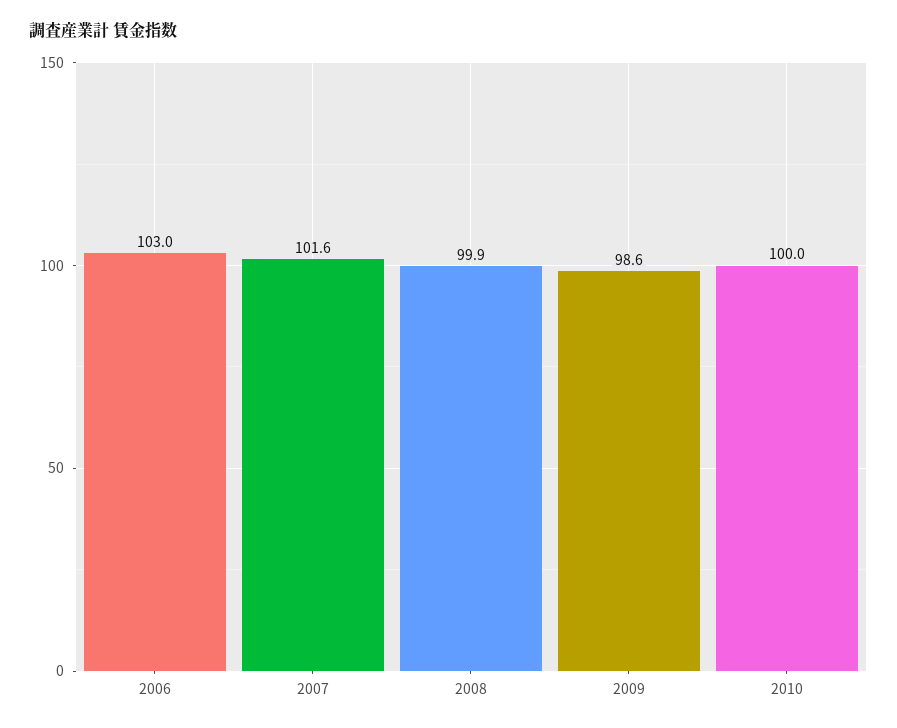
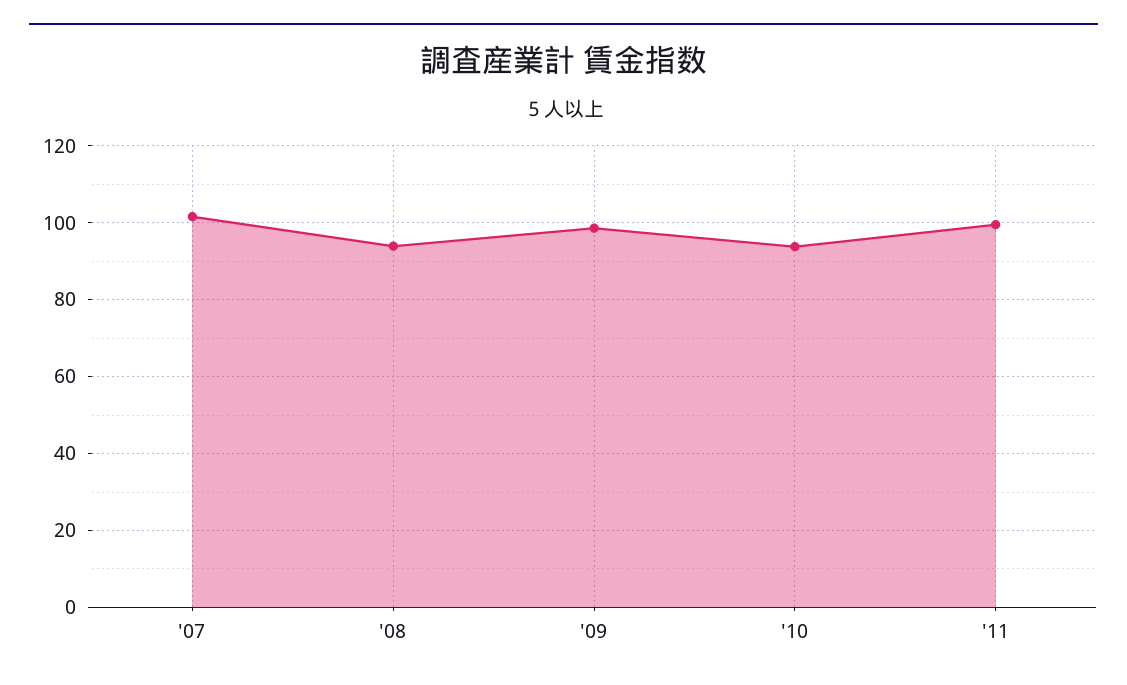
2006: 103 -> none
2008: 99.9 -> 94
2010: 100 -> 94
'11: none -> 100

